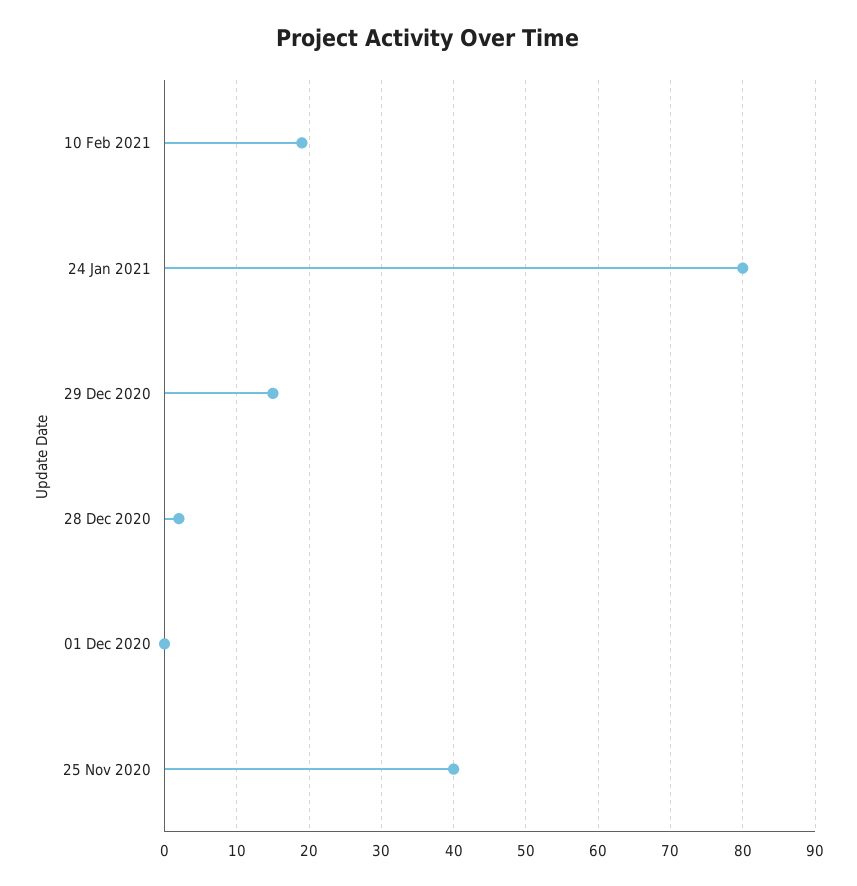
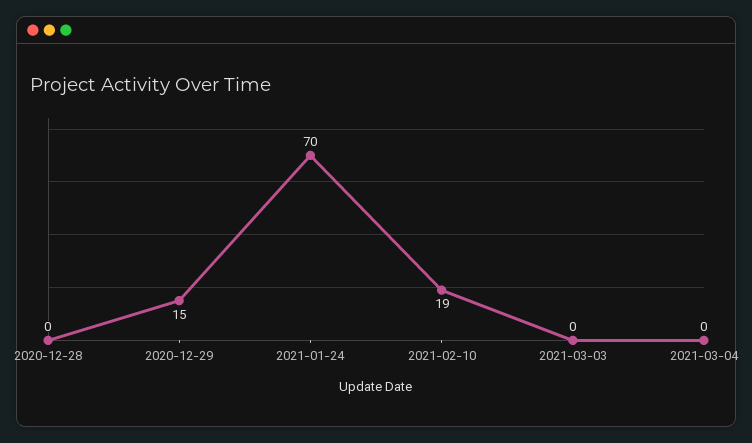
24 Jan 2021: 80 -> 70
28 Dec 2020: 2 -> 0
01 Dec 2020: 0 -> none
25 Nov 2020: 40 -> none
2021-03-03: none -> 0
2021-03-04: none -> 0

